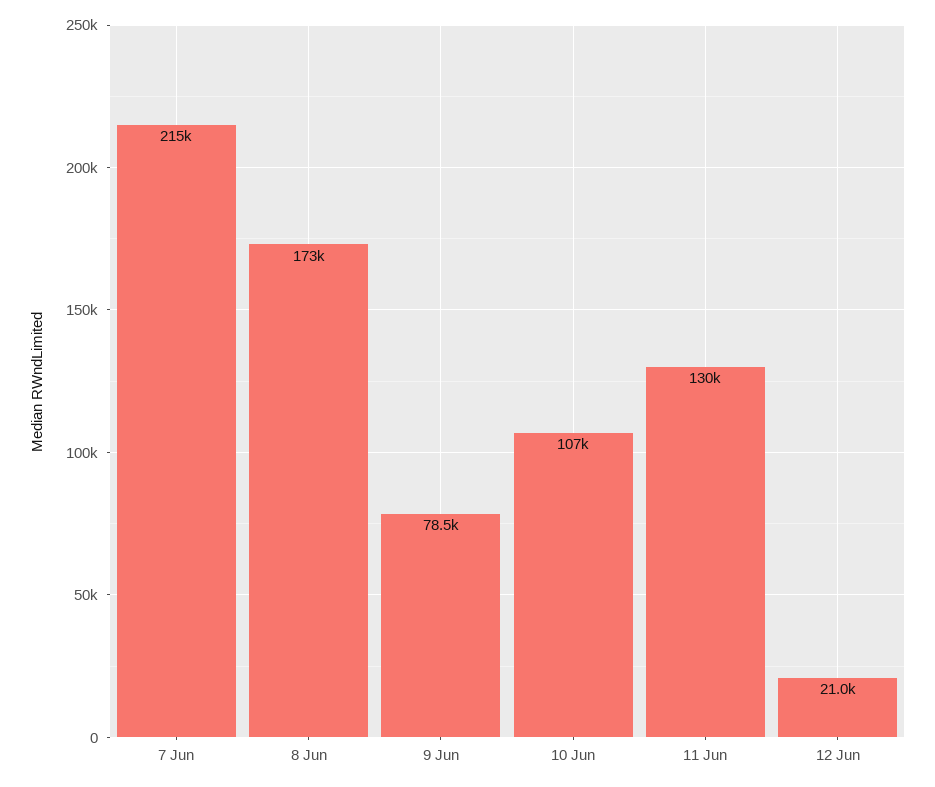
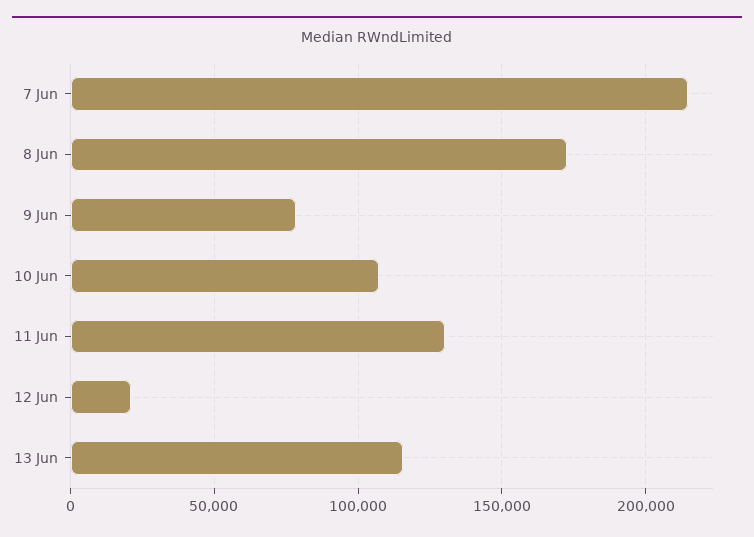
13 Jun: none -> 115000

